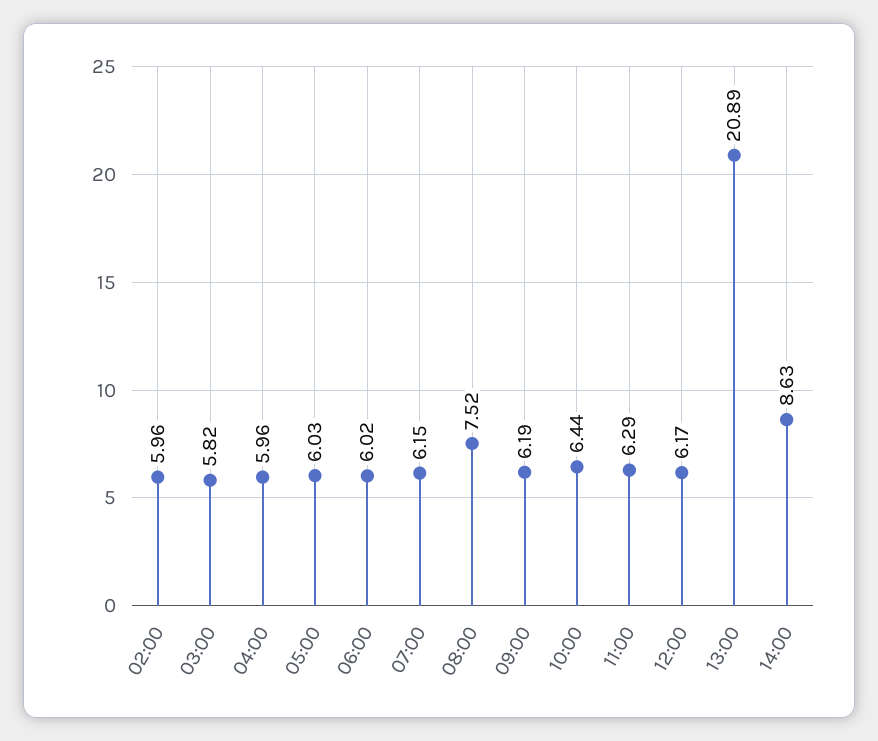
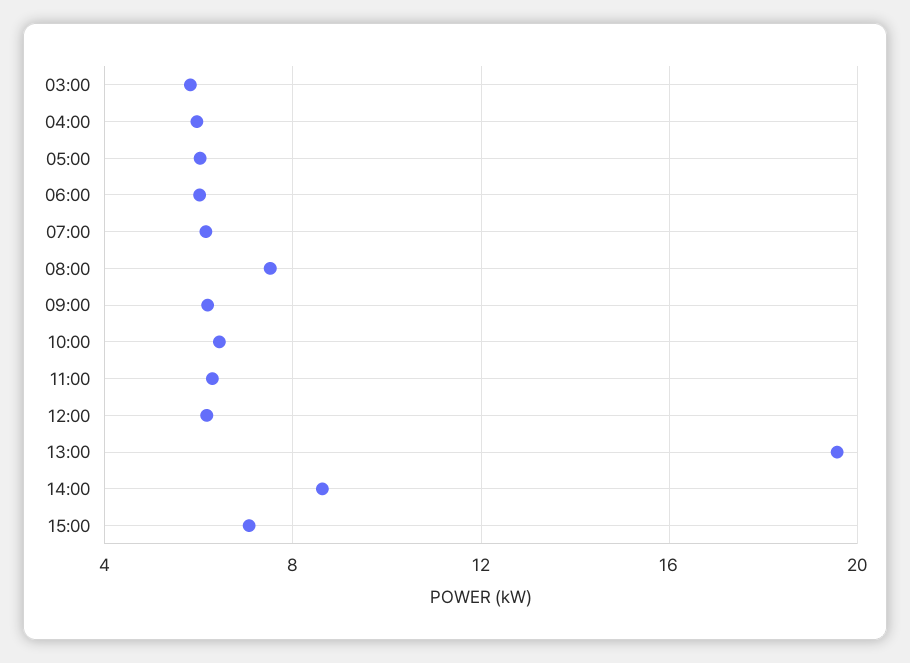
02:00: 5.96 -> none
13:00: 20.89 -> 19.5
15:00: none -> 7

